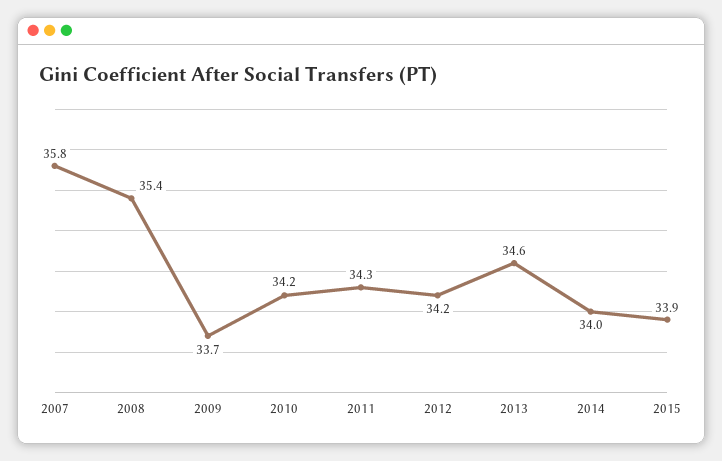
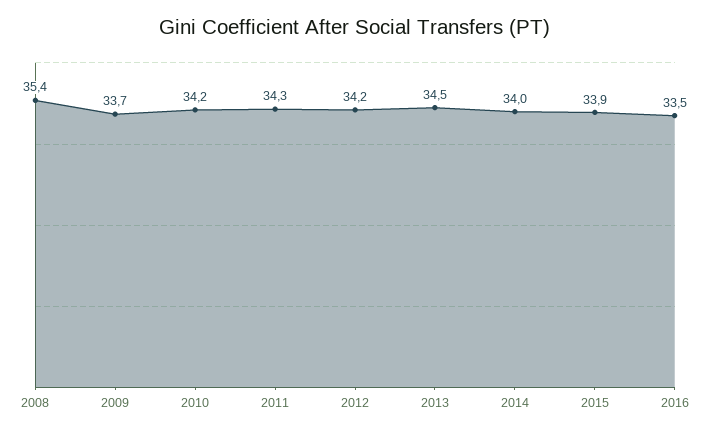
2007: 35.8 -> none
2013: 34.6 -> 34.5
2016: none -> 33.5

